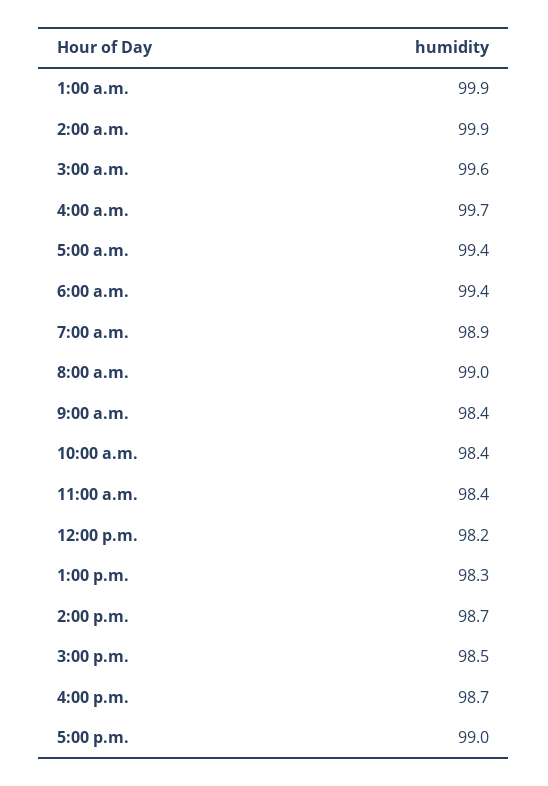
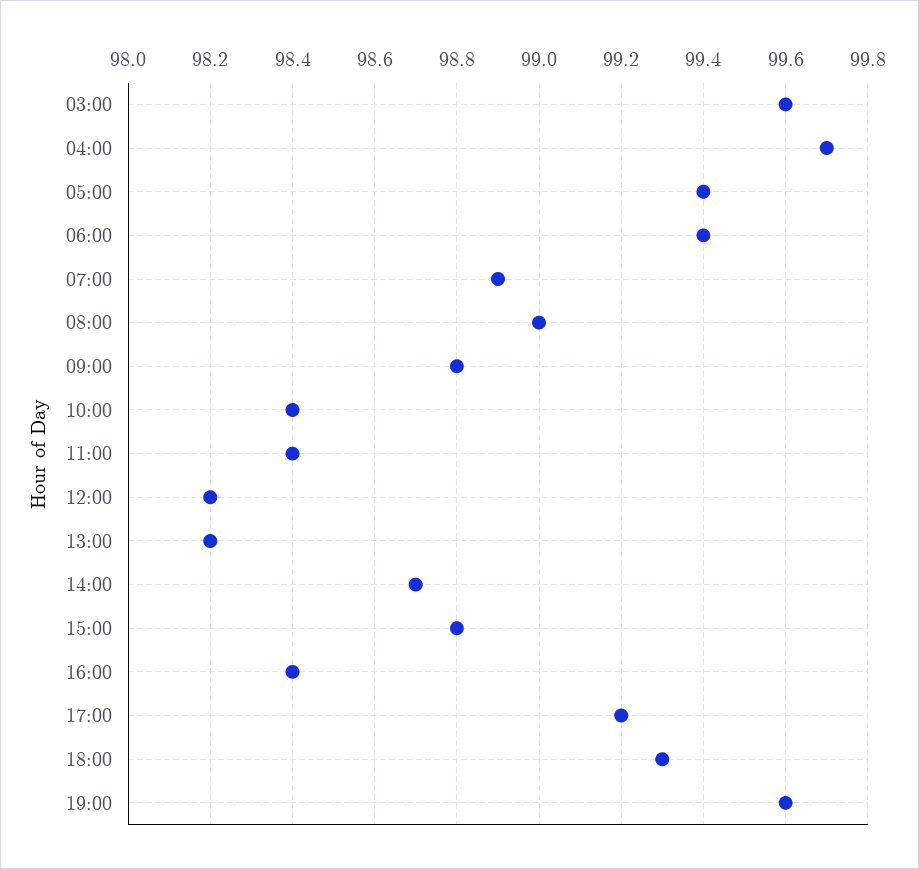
1:00 a.m.: 99.9 -> none
2:00 a.m.: 99.9 -> none
9:00 a.m.: 98.4 -> 98.8
1:00 p.m.: 98.3 -> 98.2
3:00 p.m.: 98.5 -> 98.8
4:00 p.m.: 98.7 -> 98.4
5:00 p.m.: 99 -> 99.2
18:00: none -> 99.3
19:00: none -> 99.6

